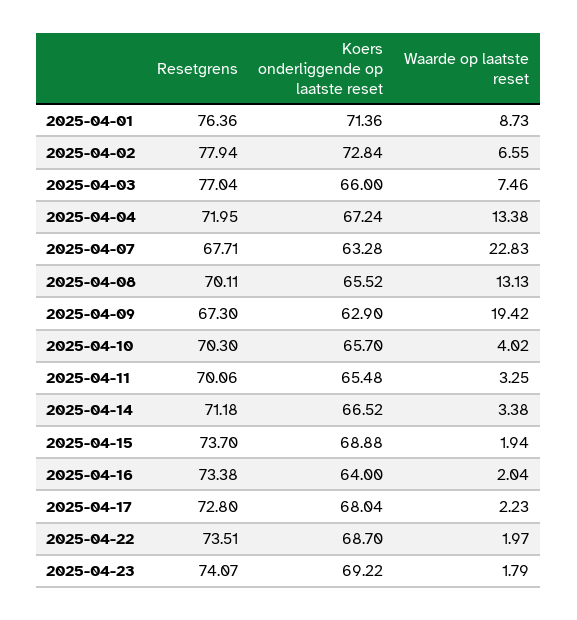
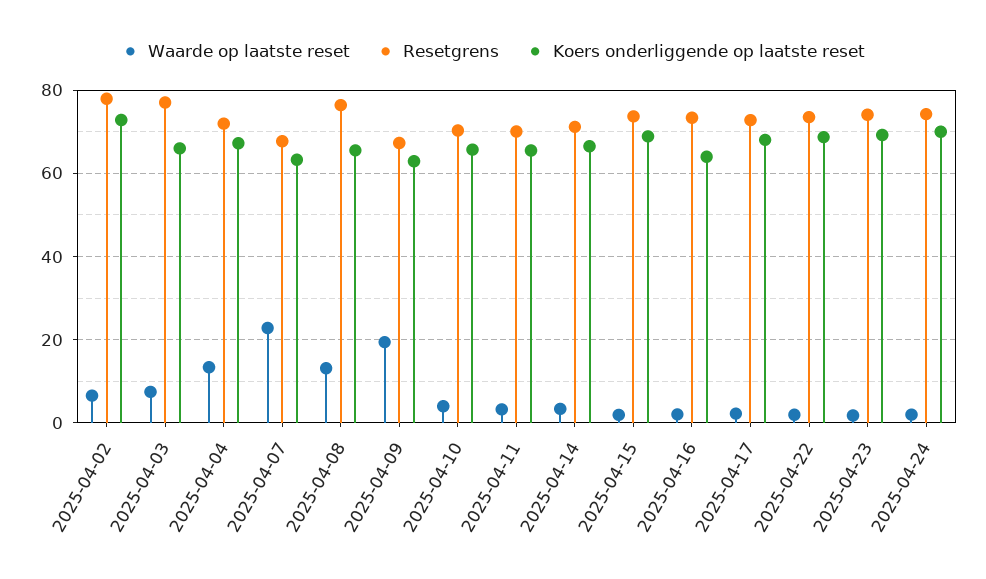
Resetgrens, 2025-04-01: 76.36 -> none
Koers onderliggende op laatste reset, 2025-04-01: 71.36 -> none
Waarde op laatste reset, 2025-04-01: 8.73 -> none
Resetgrens, 2025-04-08: 70.11 -> 76
Waarde op laatste reset, 2025-04-24: none -> 2
Resetgrens, 2025-04-24: none -> 74
Koers onderliggende op laatste reset, 2025-04-24: none -> 70

